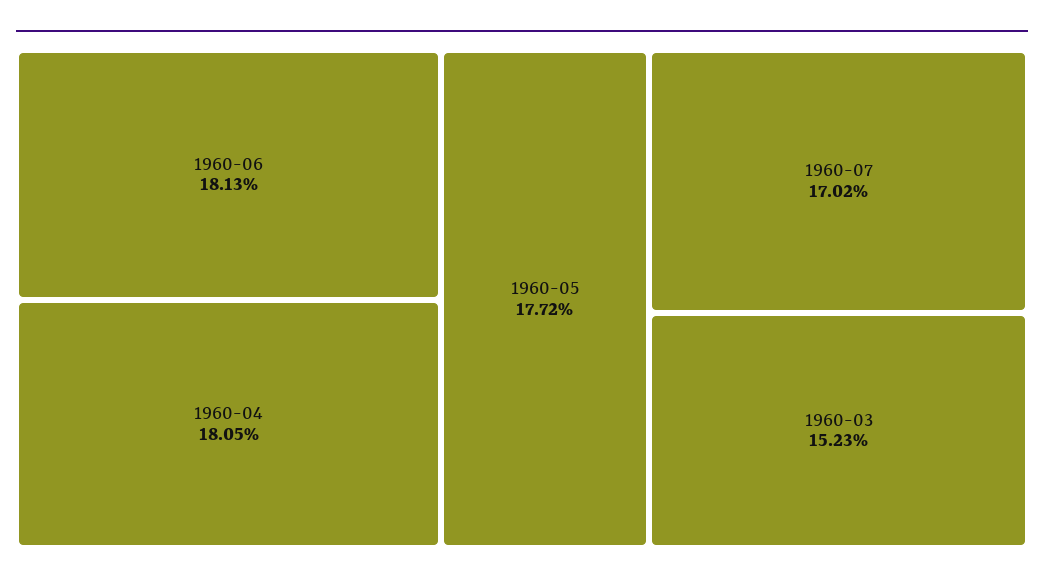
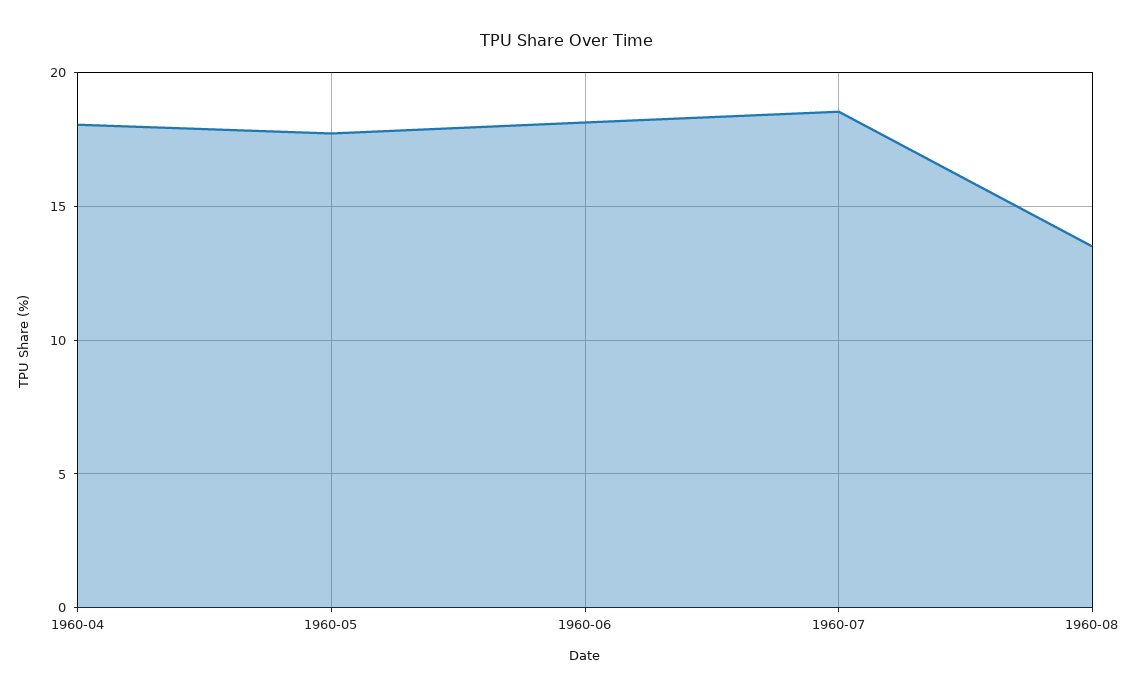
1960-07: 17.02 -> 18.5
1960-03: 15.23 -> none
1960-08: none -> 13.5

